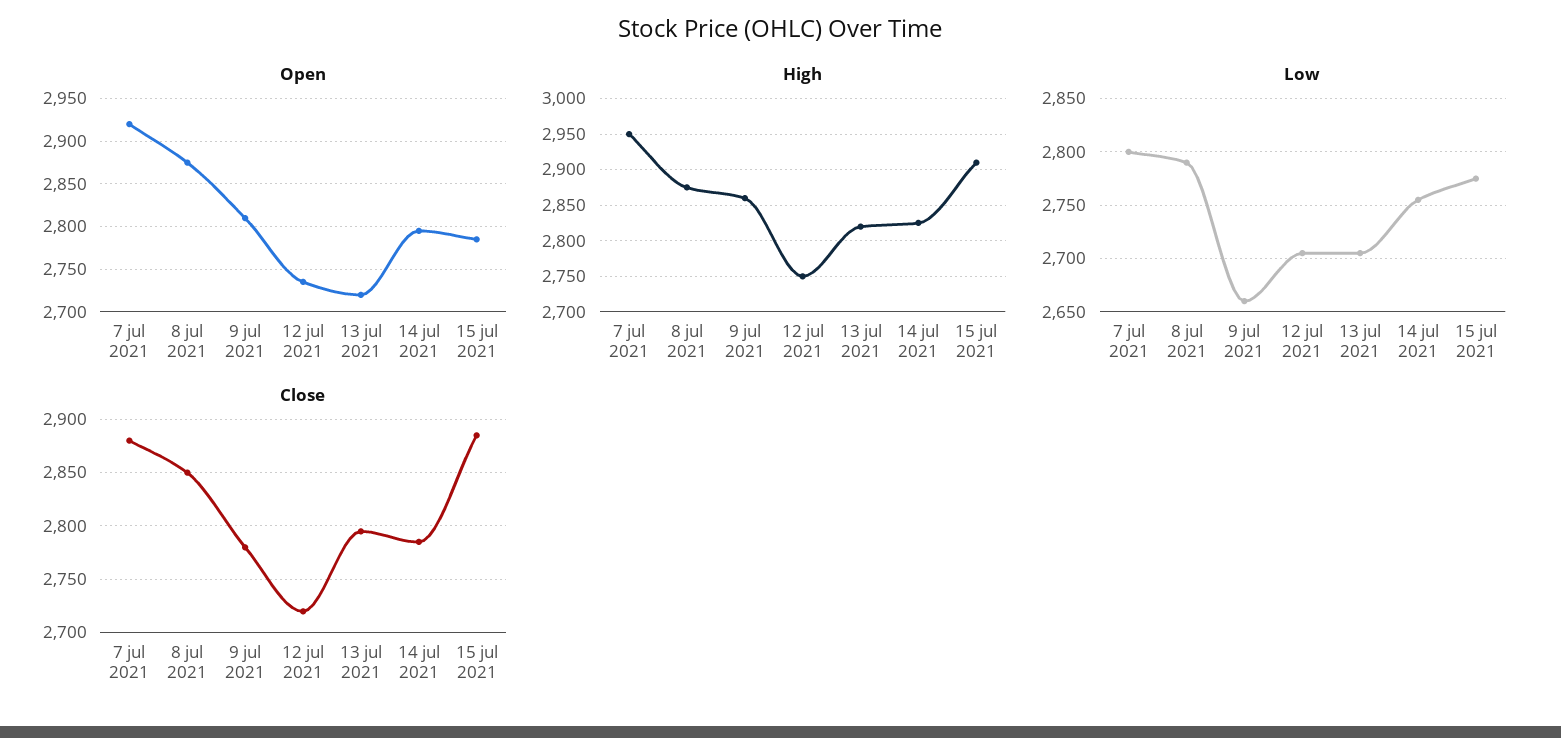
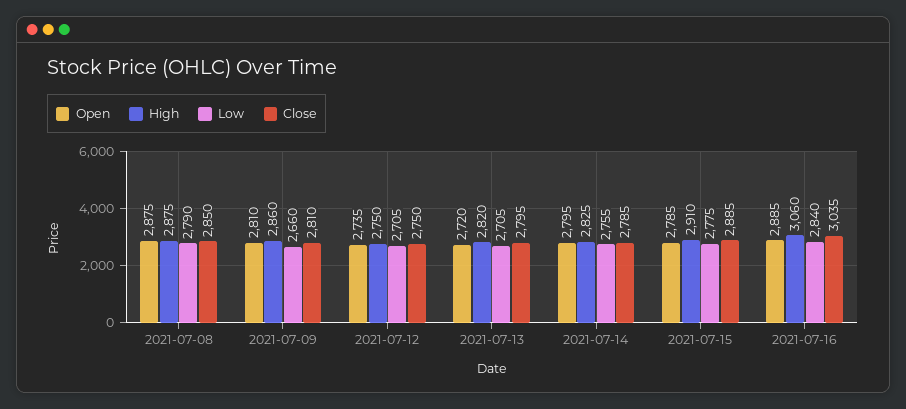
Open, 7 jul 2021: 2920 -> none
High, 7 jul 2021: 2950 -> none
Low, 7 jul 2021: 2800 -> none
Close, 7 jul 2021: 2880 -> none
Close, 9 jul 2021: 2780 -> 2810
Close, 12 jul 2021: 2720 -> 2750
Open, 2021-07-16: none -> 2885
High, 2021-07-16: none -> 3060
Low, 2021-07-16: none -> 2840
Close, 2021-07-16: none -> 3035

